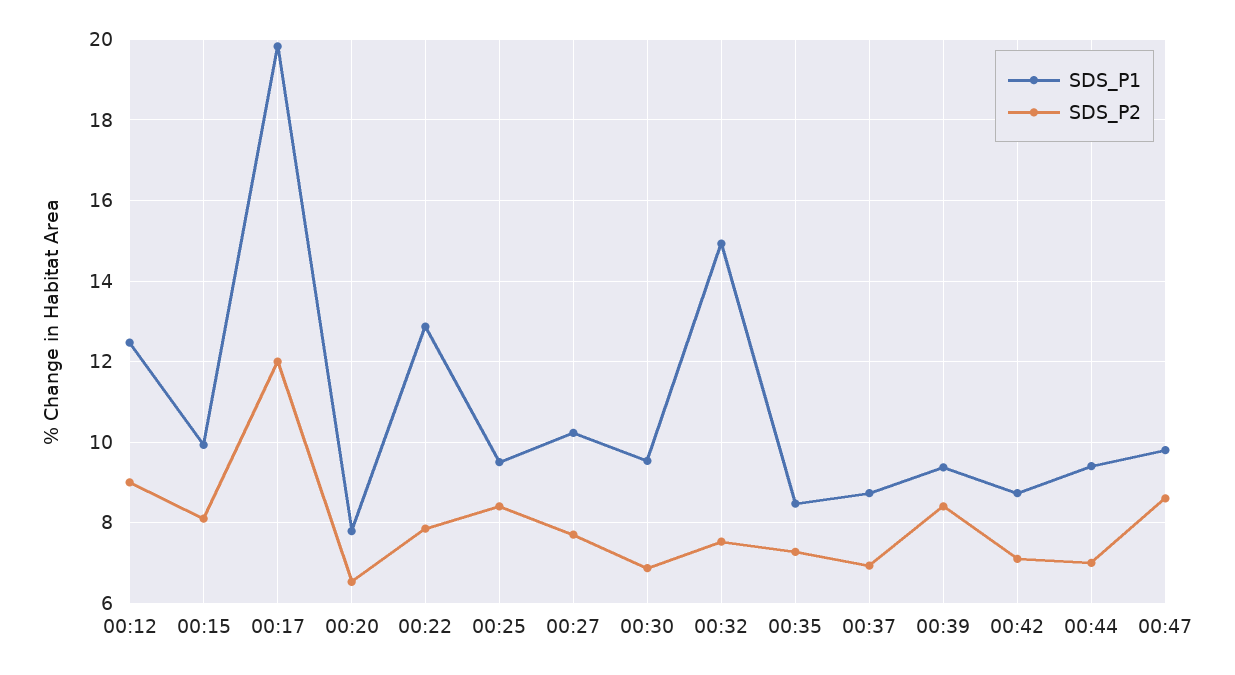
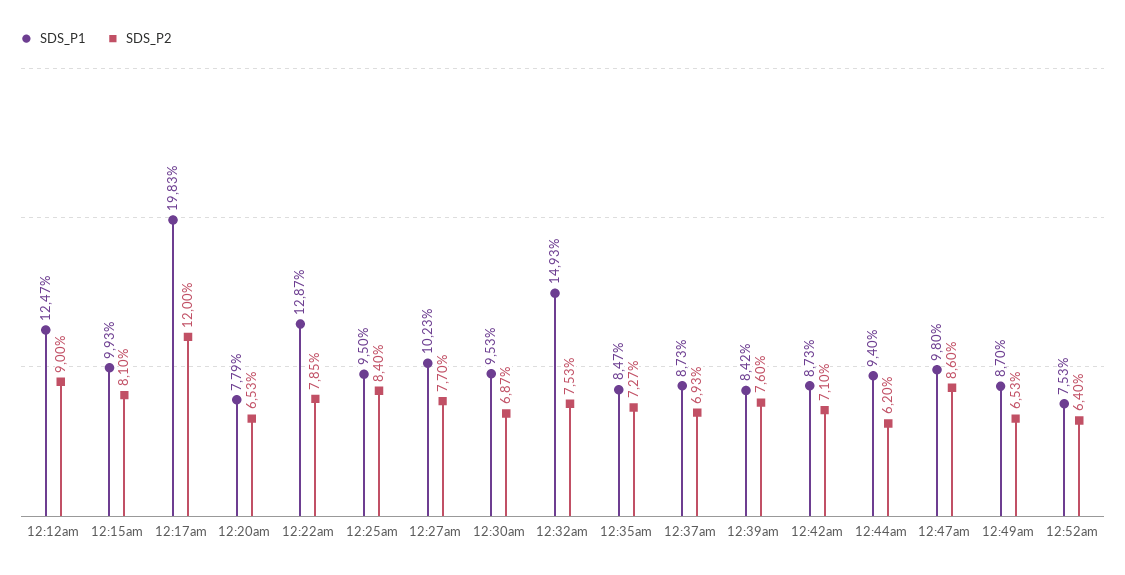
SDS_P1, 00:39: 9.4 -> 8.42
SDS_P2, 00:39: 8.4 -> 7.6
SDS_P2, 00:44: 7 -> 6.2
SDS_P1, 12:49am: none -> 8.7
SDS_P2, 12:49am: none -> 6.53
SDS_P1, 12:52am: none -> 7.53
SDS_P2, 12:52am: none -> 6.4

